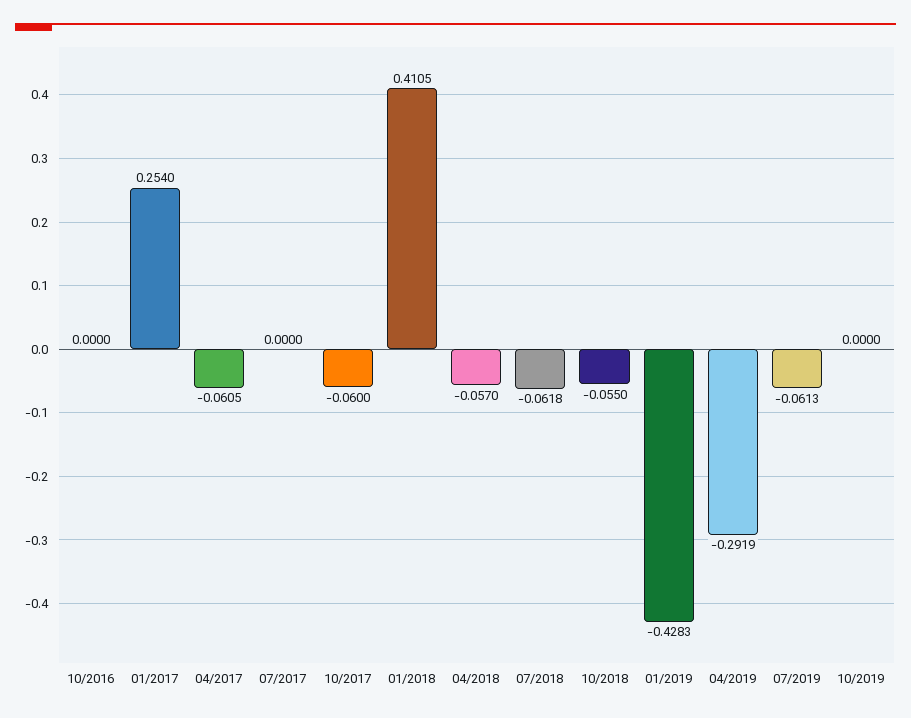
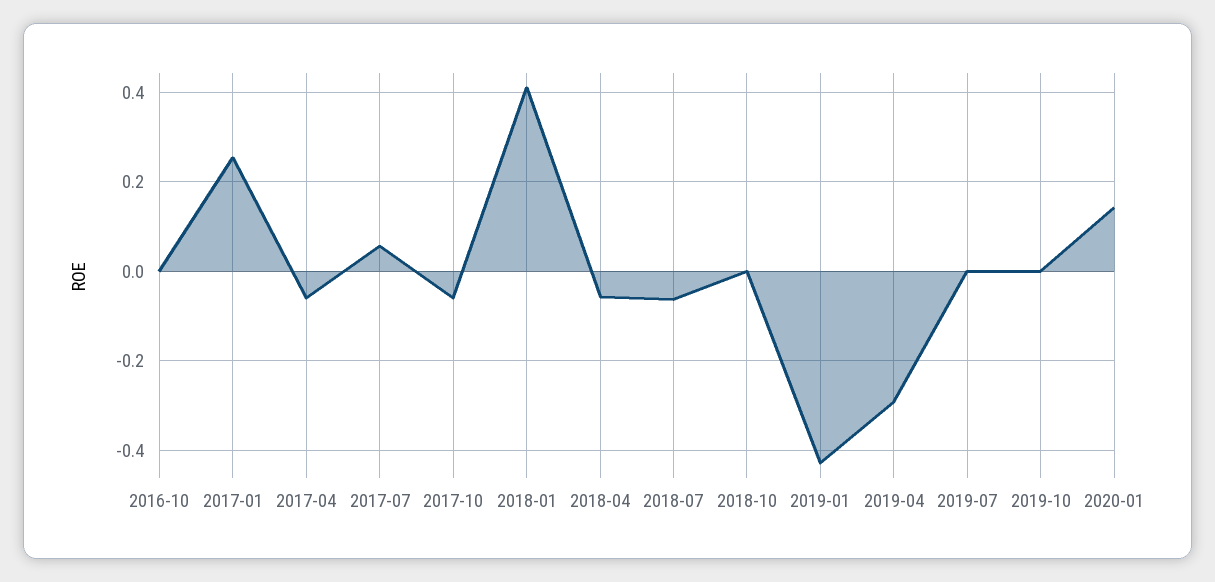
07/2017: 0 -> 0.06
10/2018: -0.055 -> 0
07/2019: -0.0613 -> 0
2020-01: none -> 0.14

